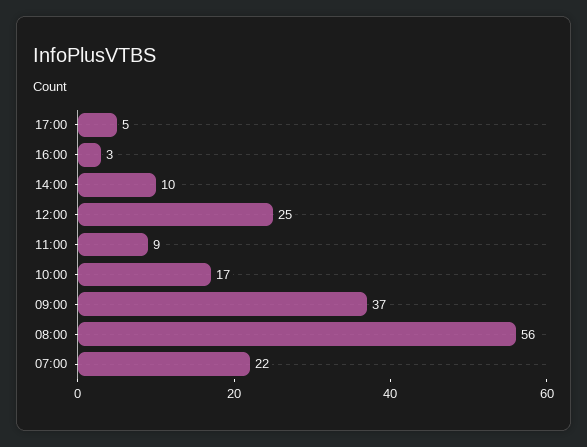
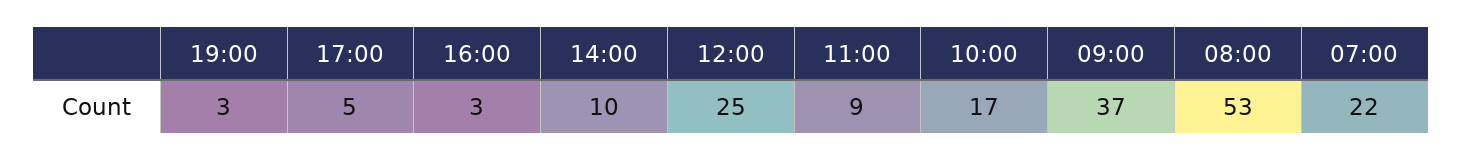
08:00: 56 -> 53
19:00: none -> 3

